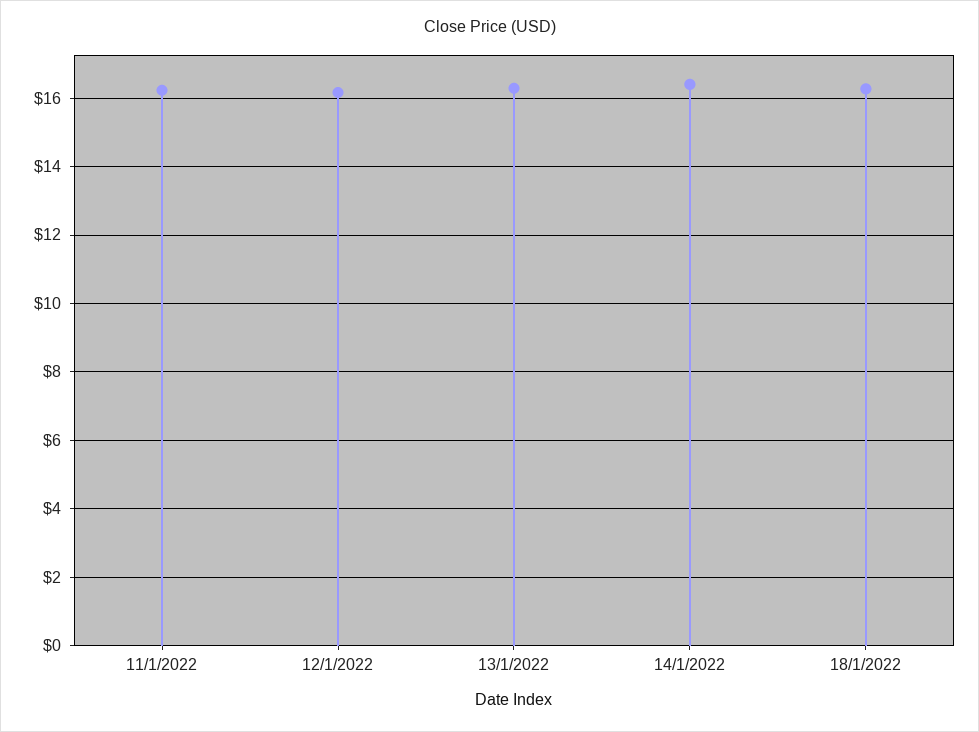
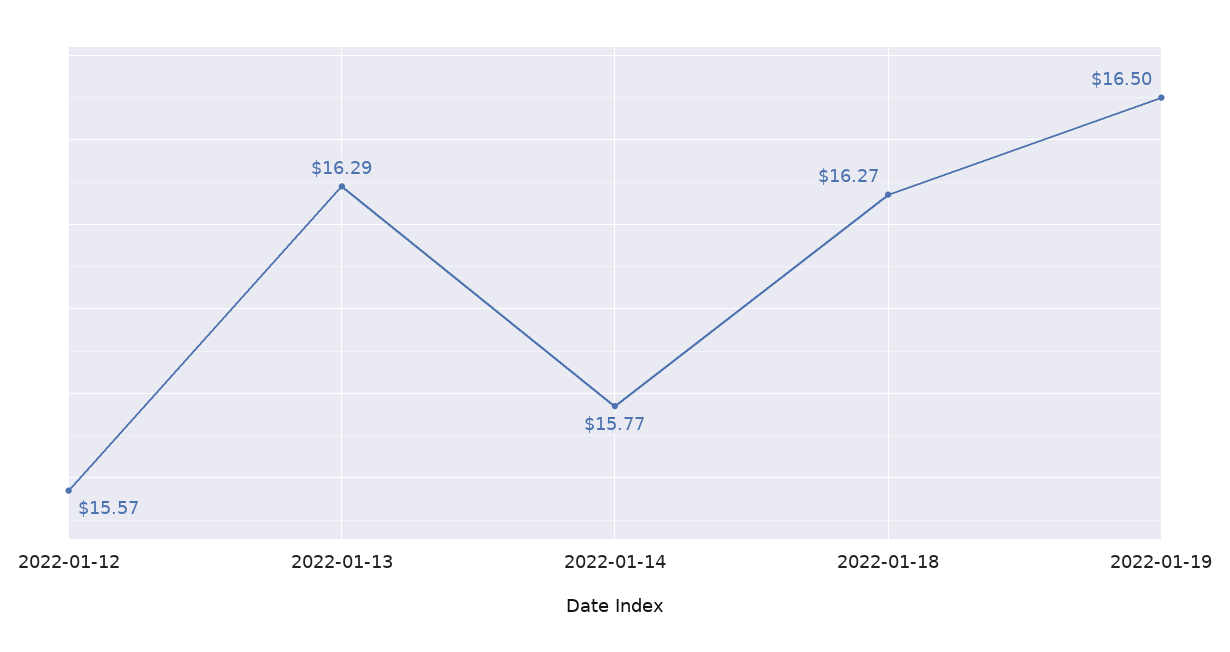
11/1/2022: 16.2 -> none
12/1/2022: 16.2 -> 15.57
14/1/2022: 16.4 -> 15.77
2022-01-19: none -> 16.5

